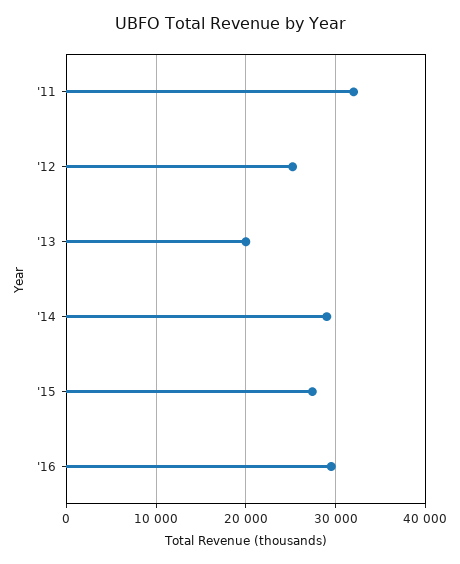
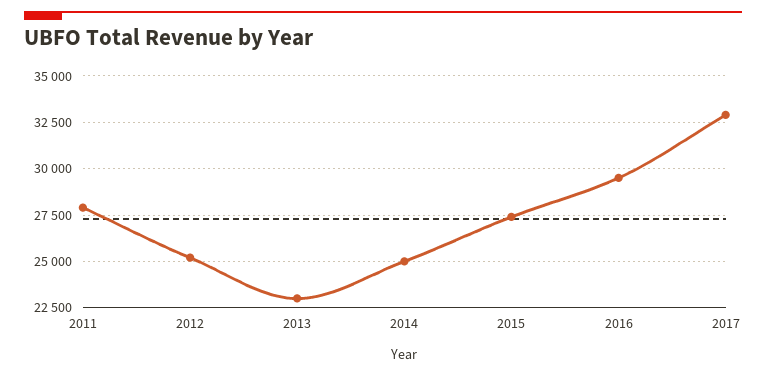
'11: 32000 -> 28000
'13: 20000 -> 23000
'14: 29000 -> 25000
2017: none -> 33000

